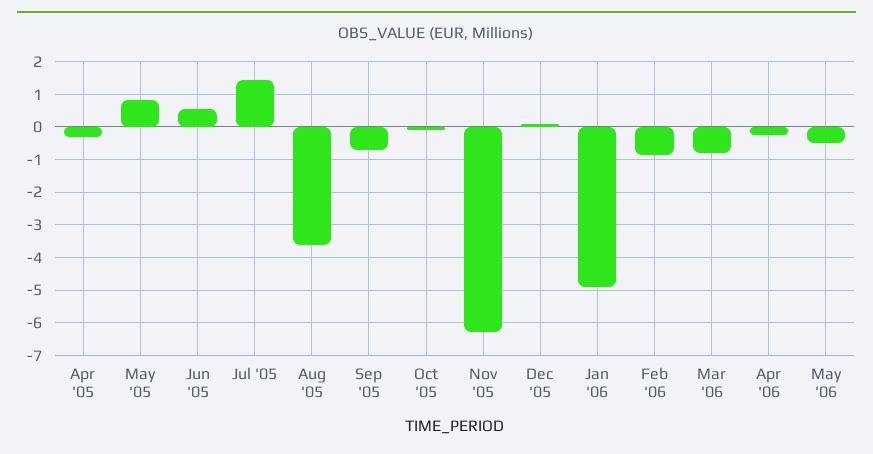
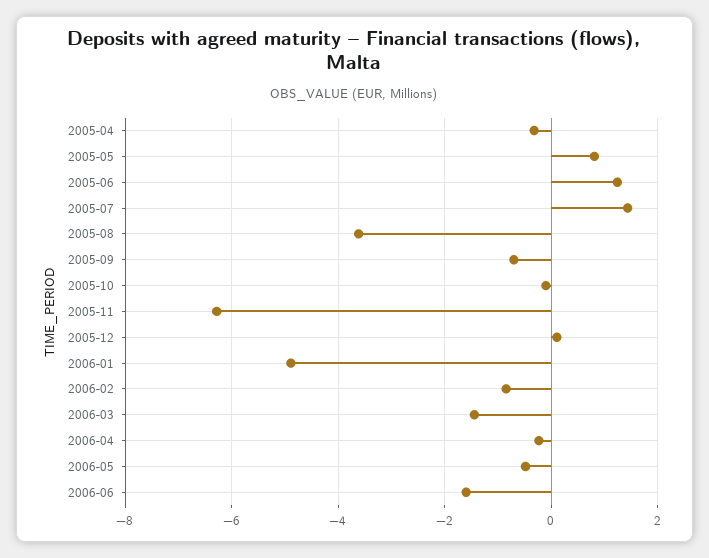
Jun '05: 0.6 -> 1.2
Mar '06: -0.8 -> -1.4
2006-06: none -> -1.6

